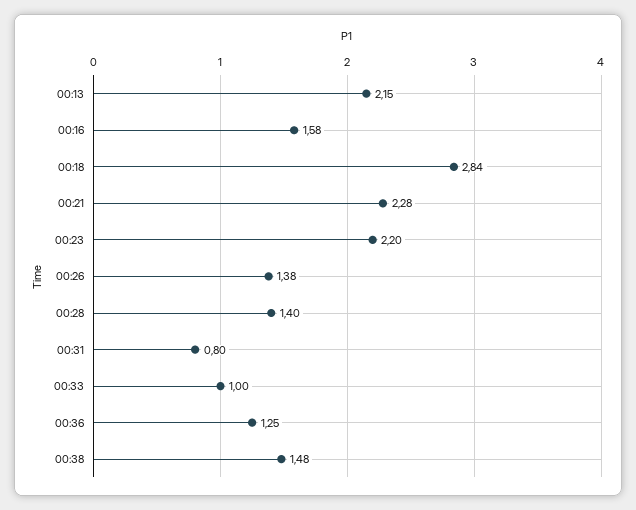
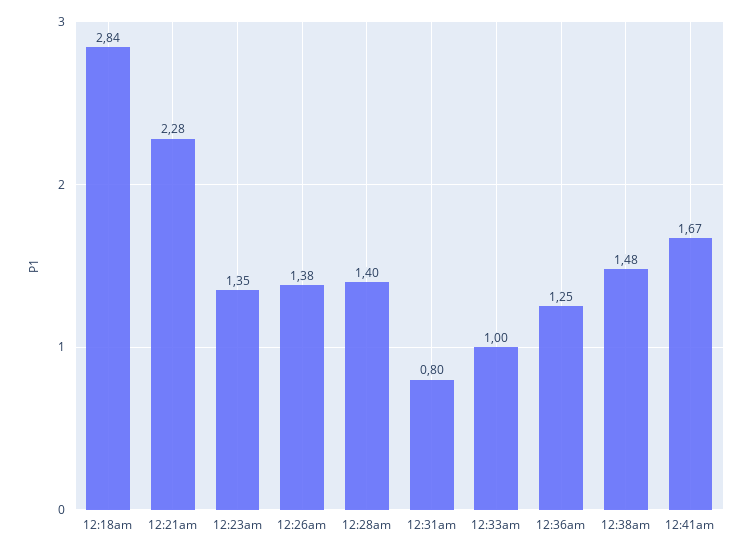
00:13: 2.15 -> none
00:16: 1.58 -> none
00:23: 2.2 -> 1.35
12:41am: none -> 1.67

